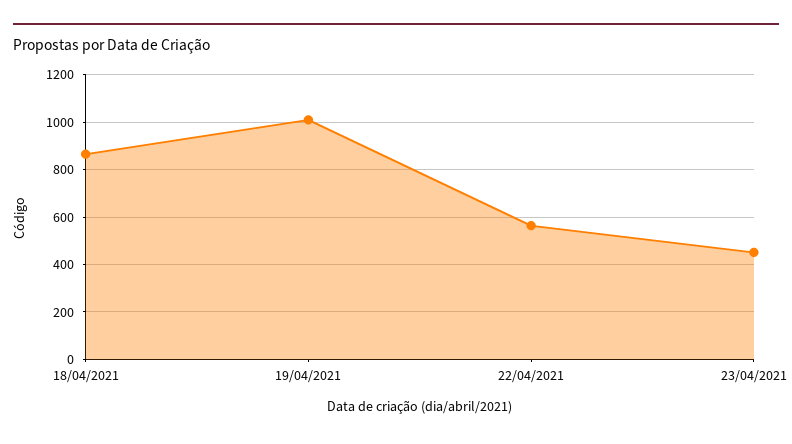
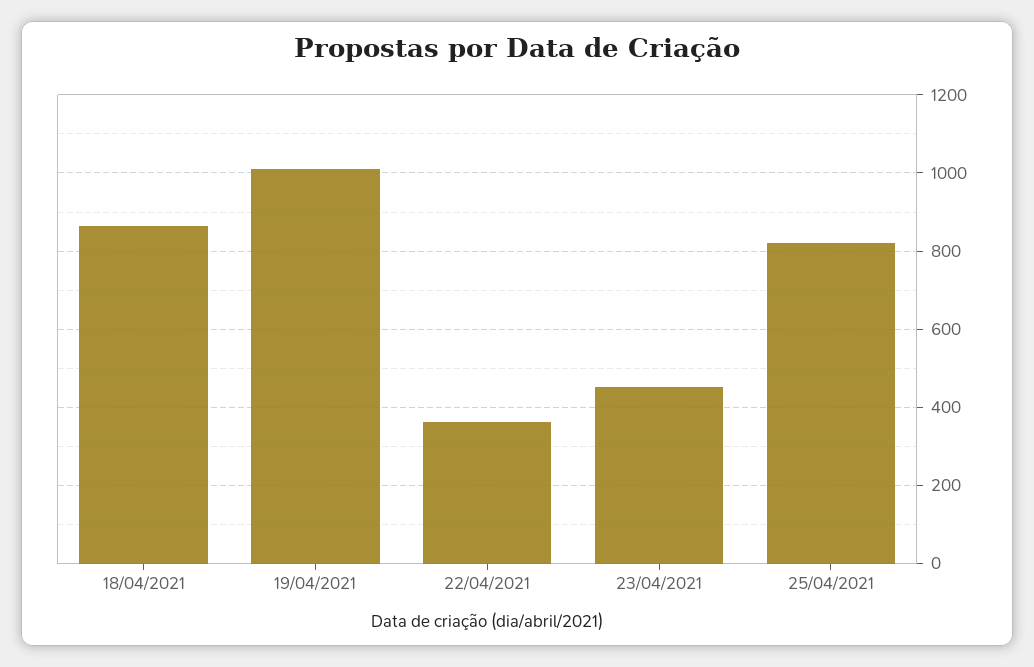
22/04/2021: 550 -> 360
25/04/2021: none -> 820

